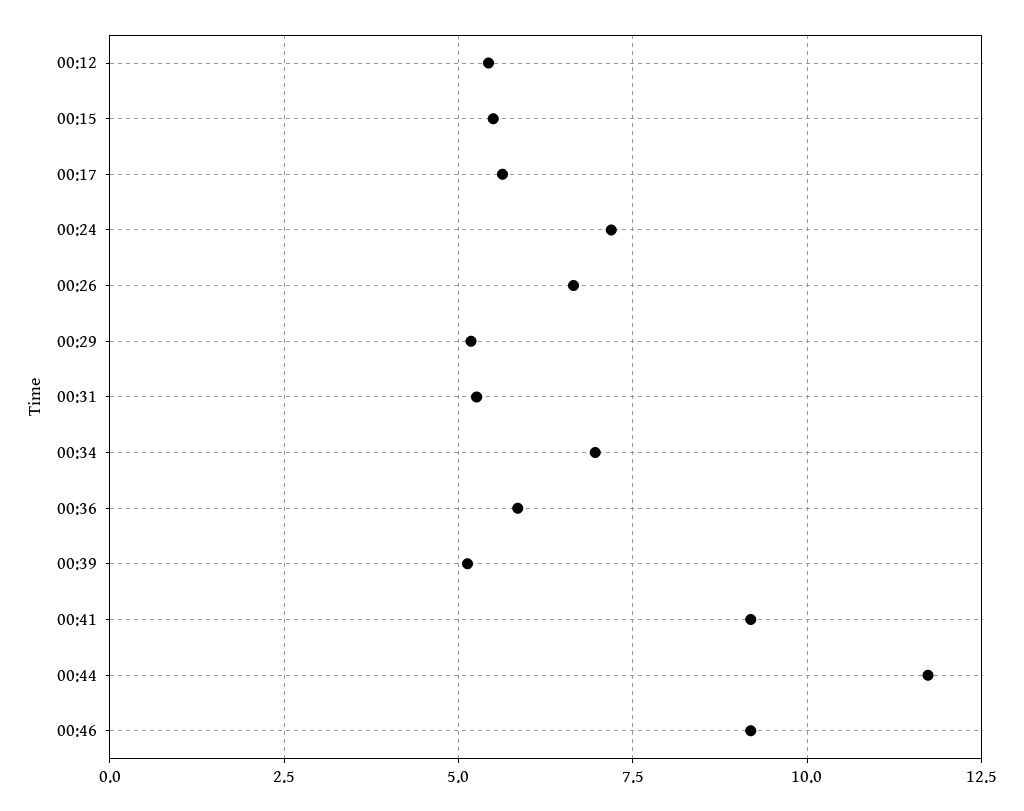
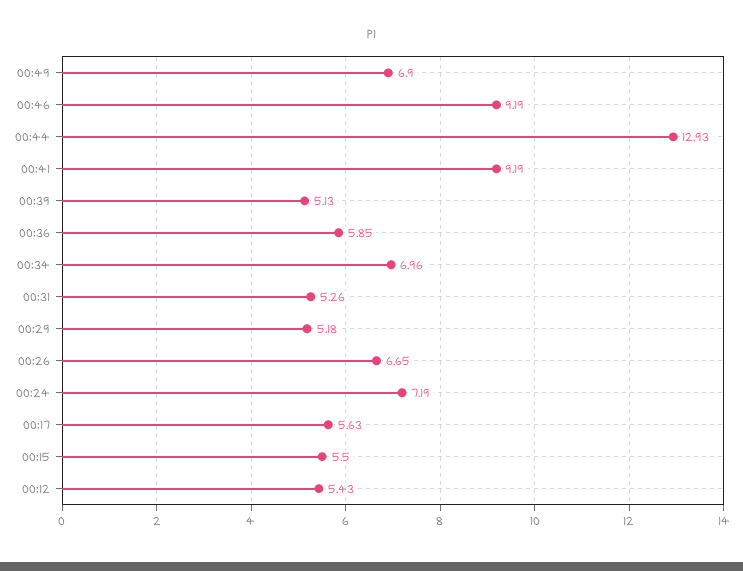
00:44: 11.75 -> 12.93
00:49: none -> 6.9

